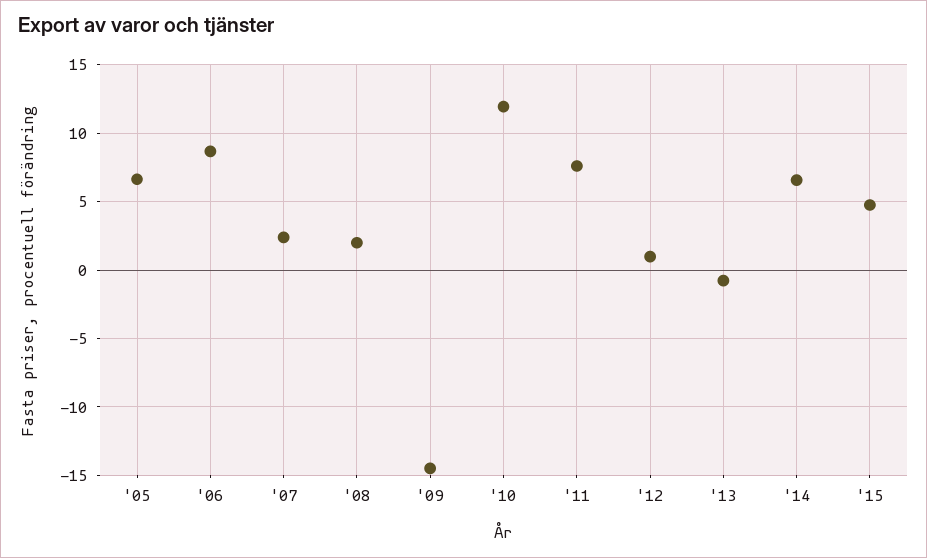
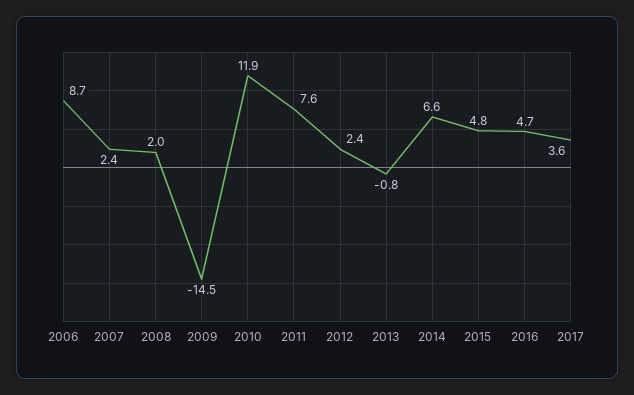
'05: 6.5 -> none
'12: 1 -> 2.4
2016: none -> 4.7
2017: none -> 3.6

